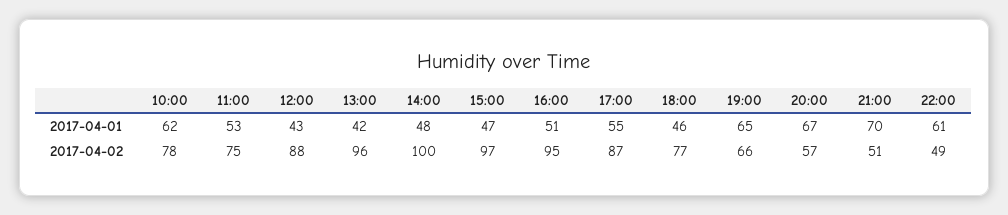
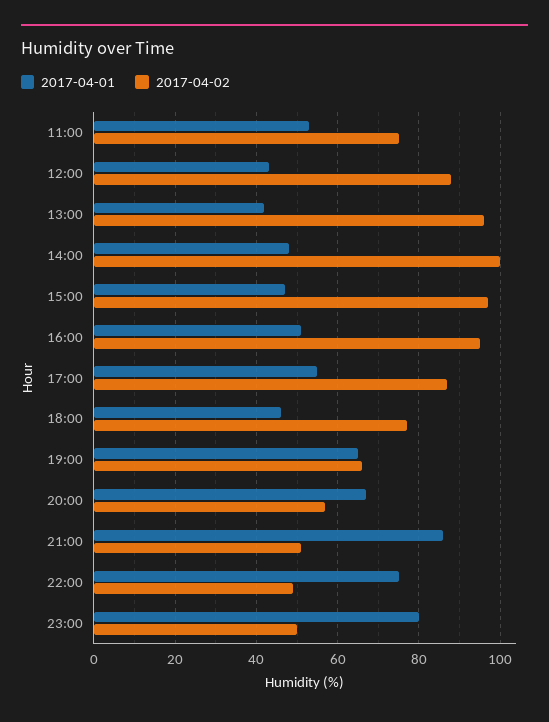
2017-04-01, 10:00: 62 -> none
2017-04-01, 21:00: 70 -> 85
2017-04-01, 22:00: 61 -> 75
2017-04-02, 10:00: 78 -> none
2017-04-01, 23:00: none -> 80
2017-04-02, 23:00: none -> 50

